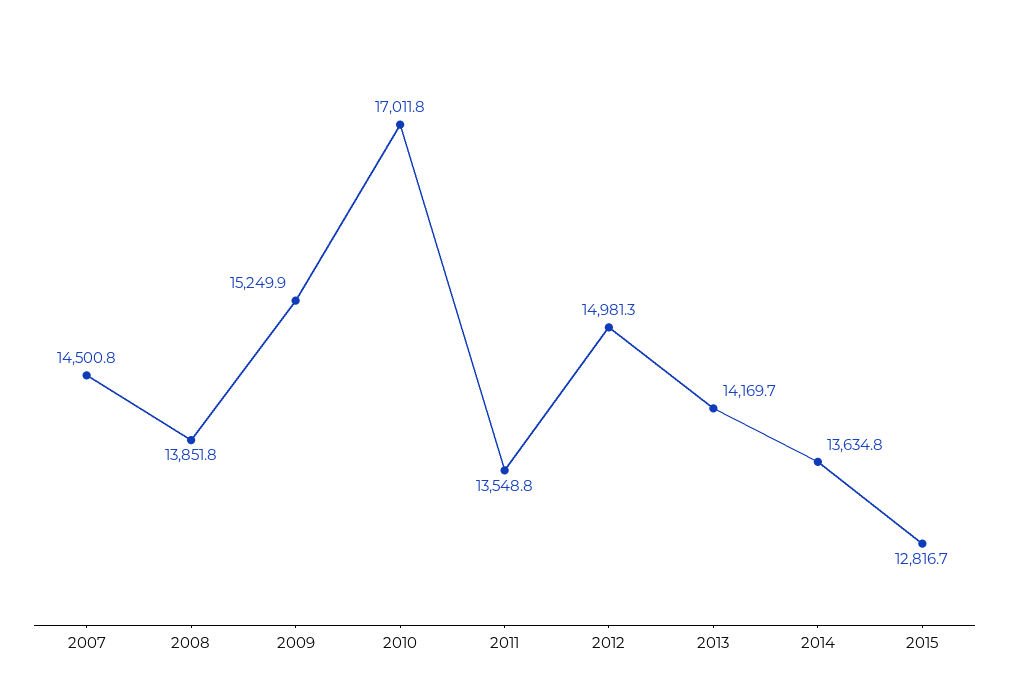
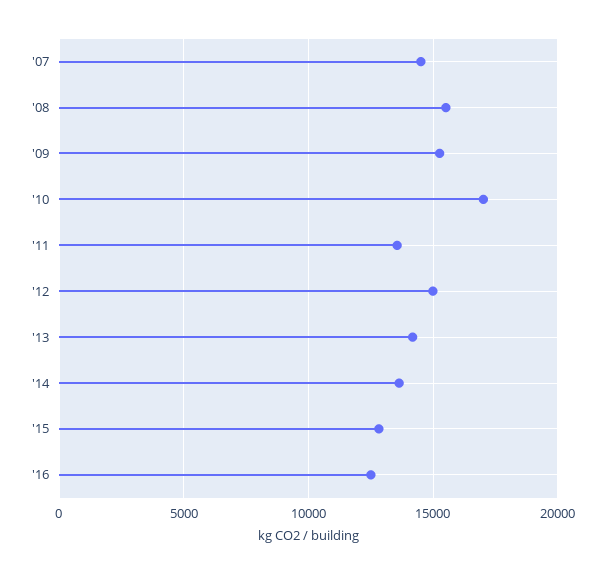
2008: 13851.8 -> 15500
'16: none -> 12500

